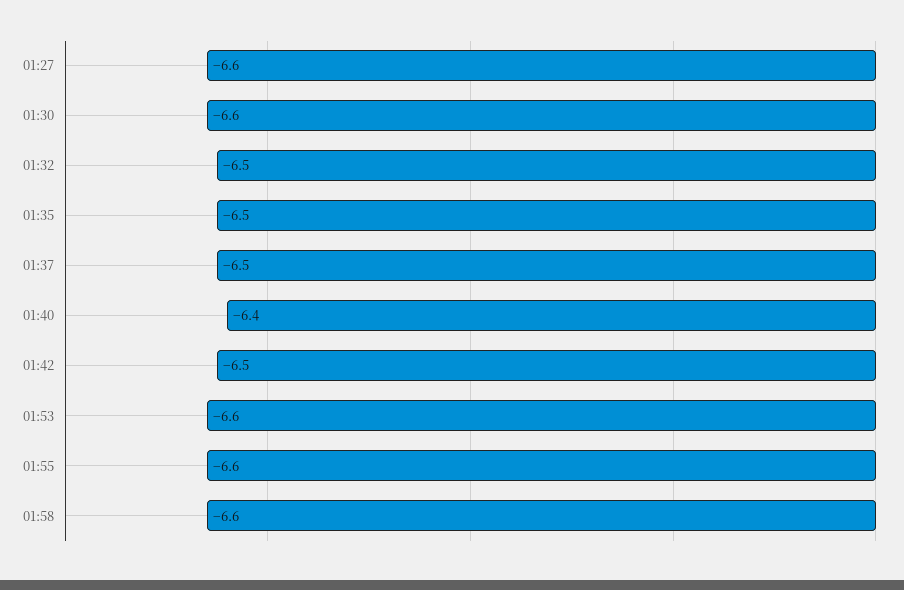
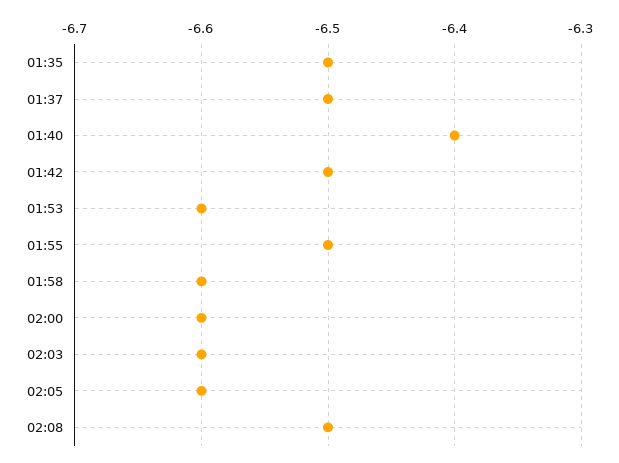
01:27: -6.6 -> none
01:30: -6.6 -> none
01:32: -6.5 -> none
01:55: -6.6 -> -6.5
02:00: none -> -6.6
02:03: none -> -6.6
02:05: none -> -6.6
02:08: none -> -6.5

